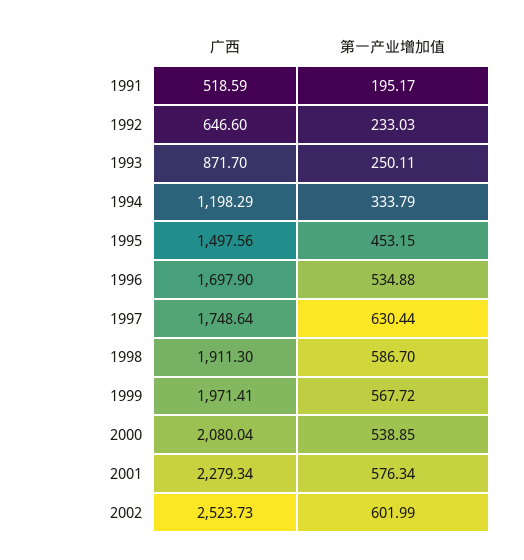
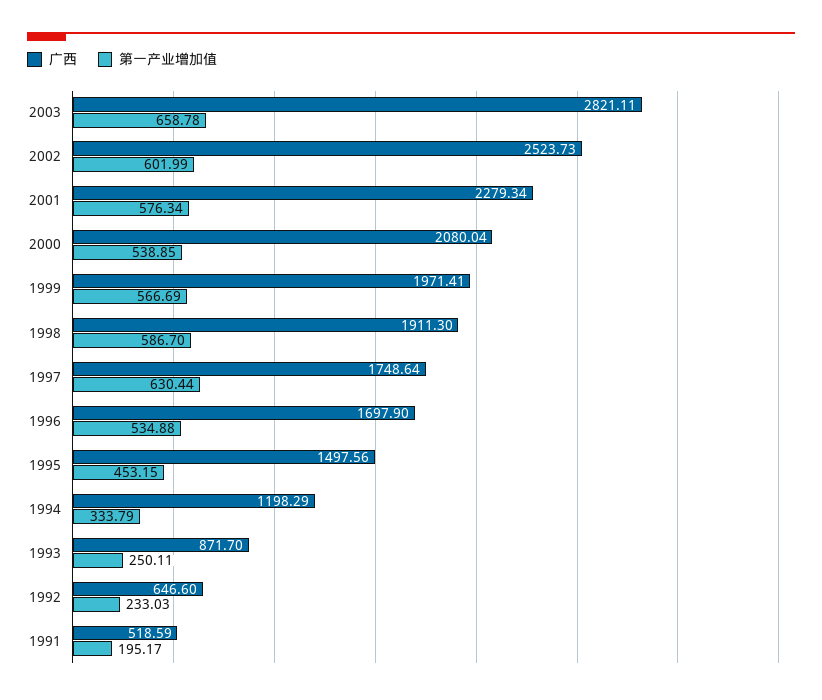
第一产业增加值, 1999: 567.72 -> 566.69
广西, 2003: none -> 2821.11
第一产业增加值, 2003: none -> 658.78

